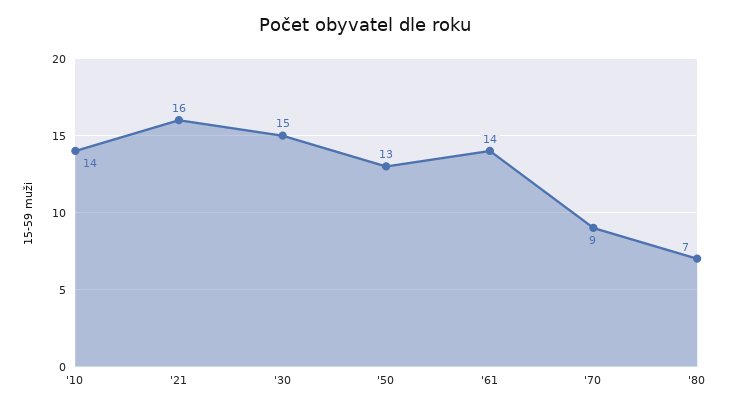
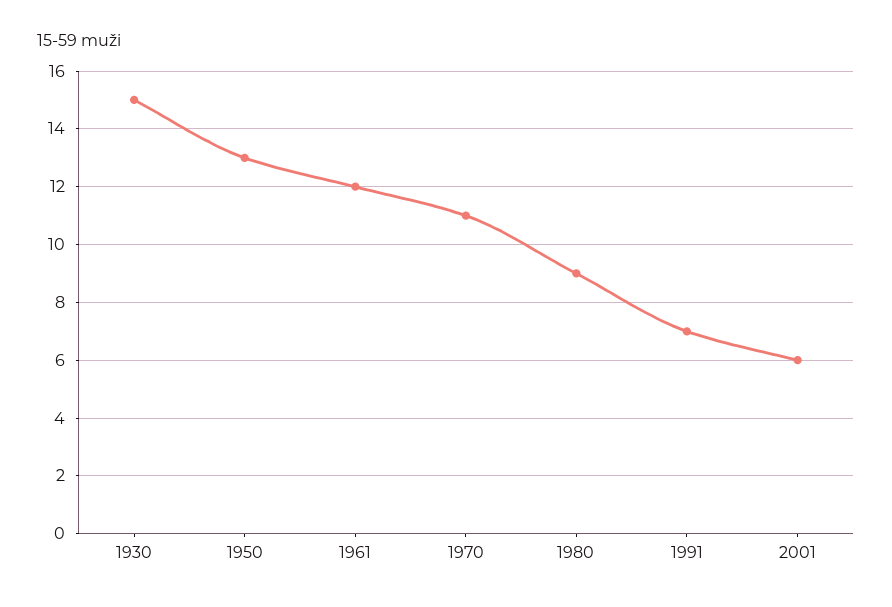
'10: 14 -> none
'21: 16 -> none
'61: 14 -> 12
'70: 9 -> 11
'80: 7 -> 9
1991: none -> 7
2001: none -> 6

